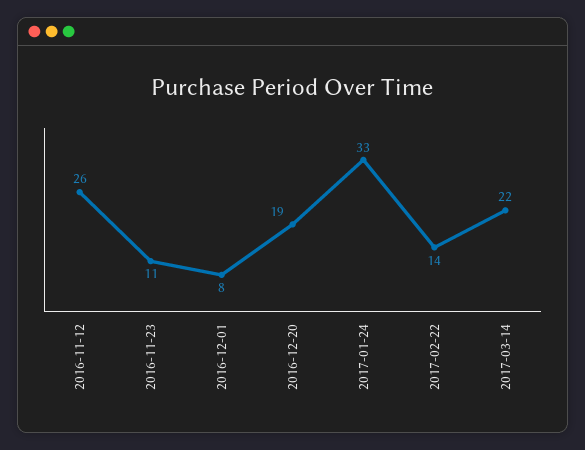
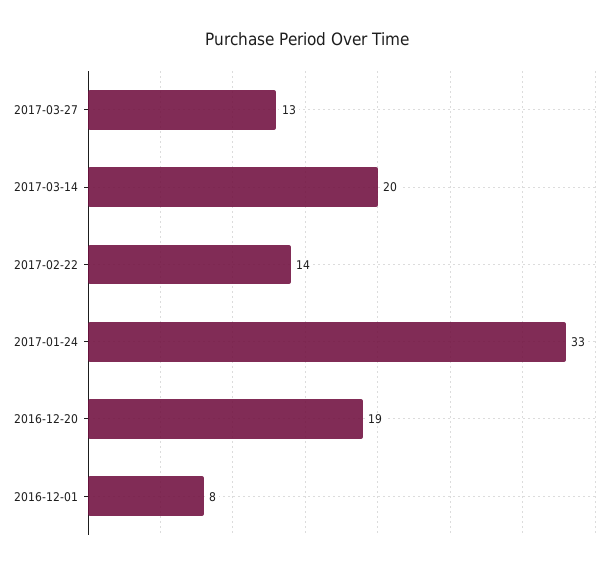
2016-11-12: 26 -> none
2016-11-23: 11 -> none
2017-03-14: 22 -> 20
2017-03-27: none -> 13

